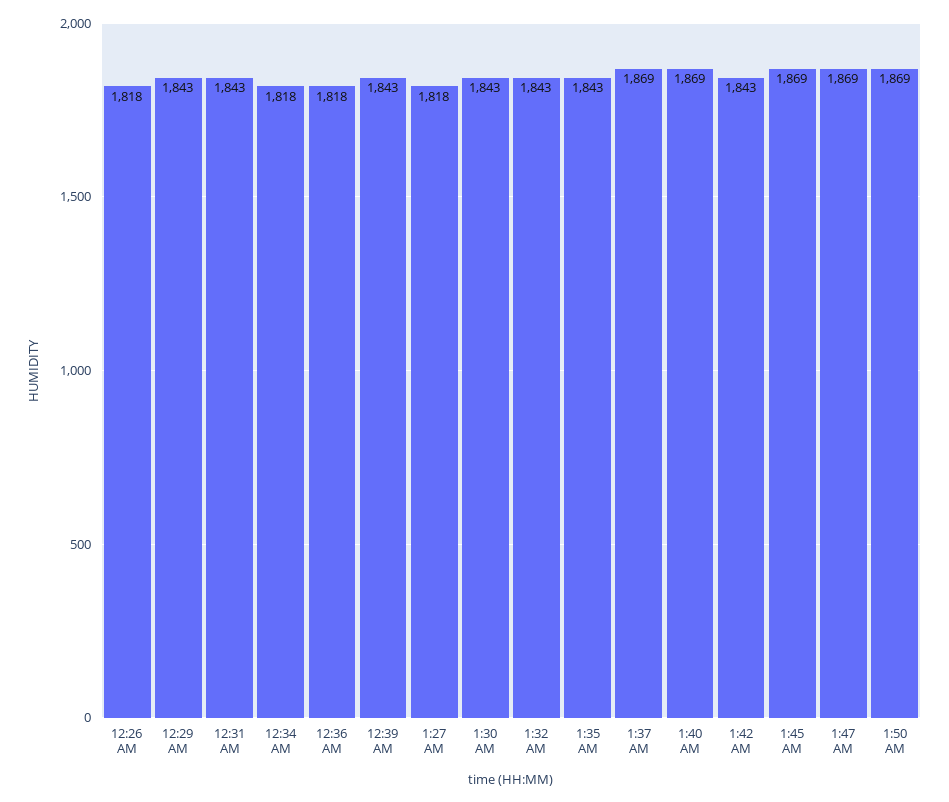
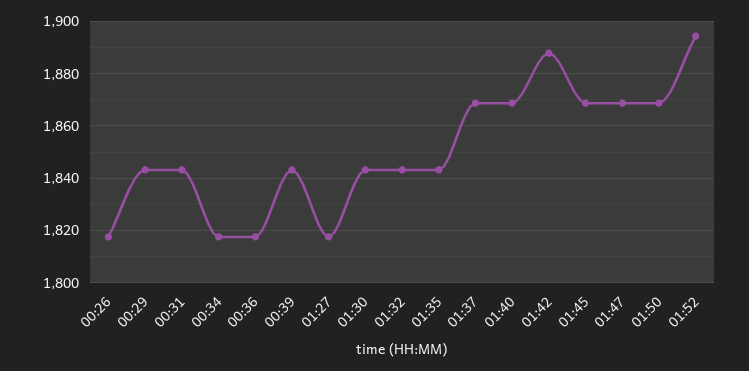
1:42 AM: 1843 -> 1887.5
01:52: none -> 1895

